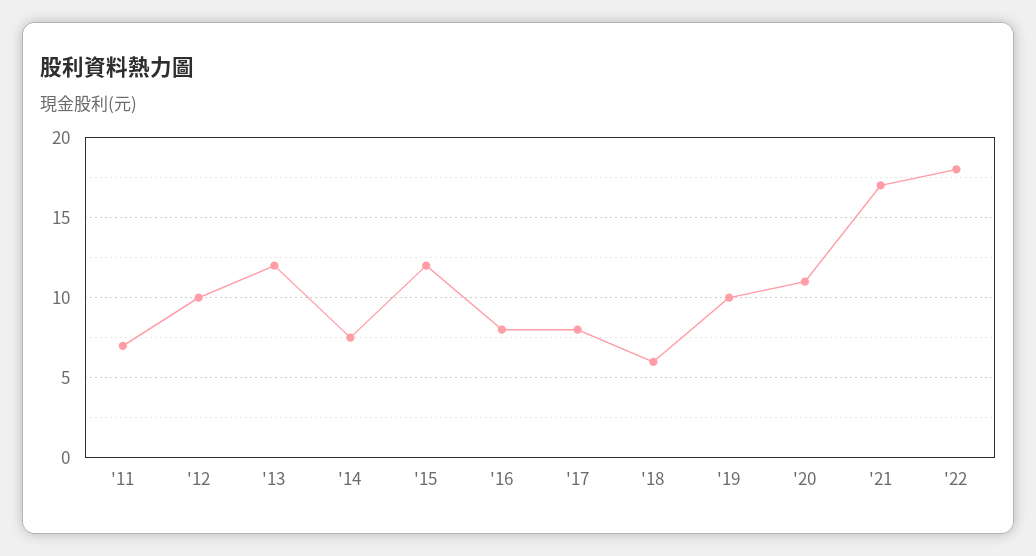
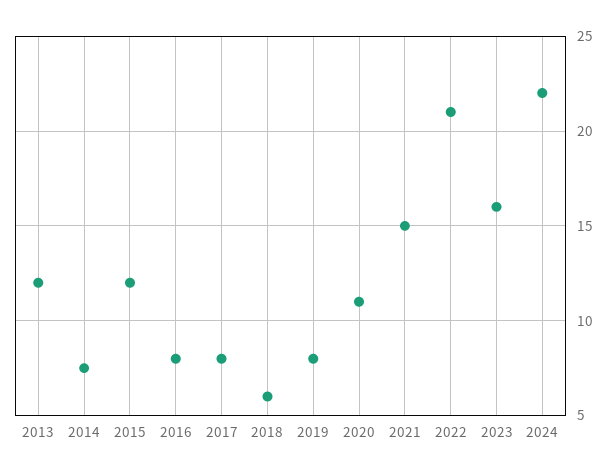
'11: 7 -> none
'12: 10 -> none
'19: 10 -> 8
'21: 17 -> 15
'22: 18 -> 21
2023: none -> 16
2024: none -> 22

